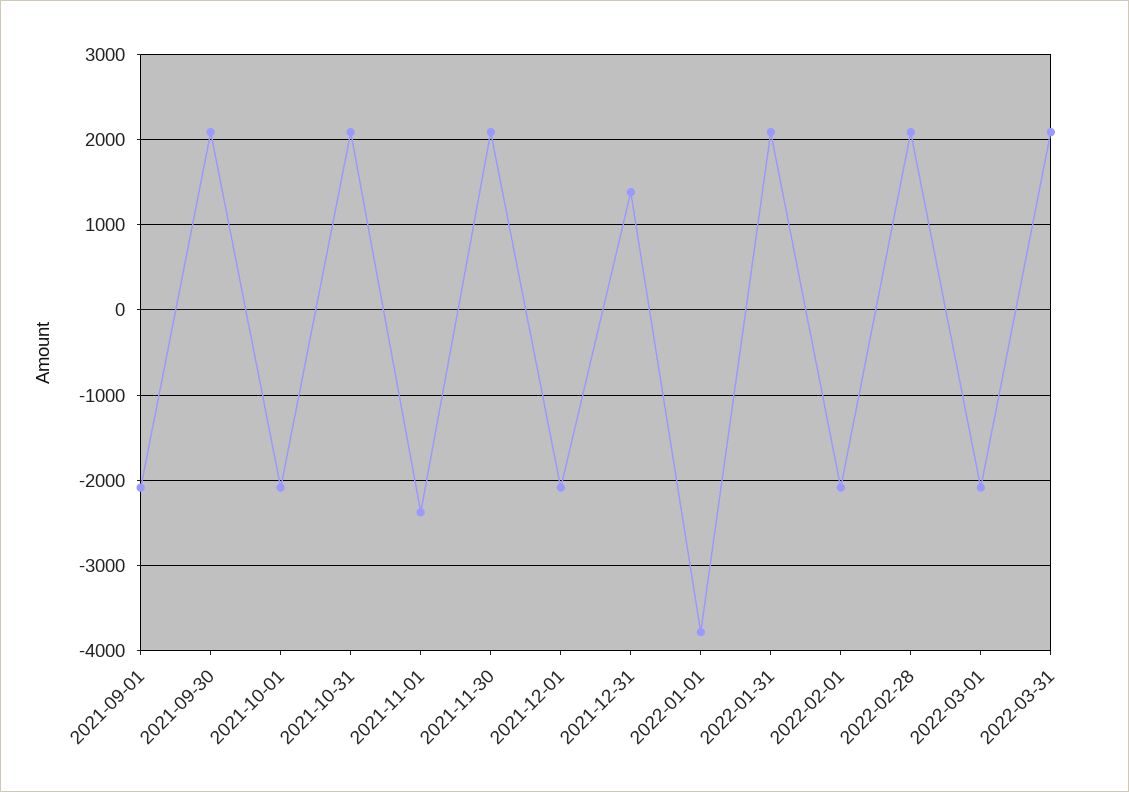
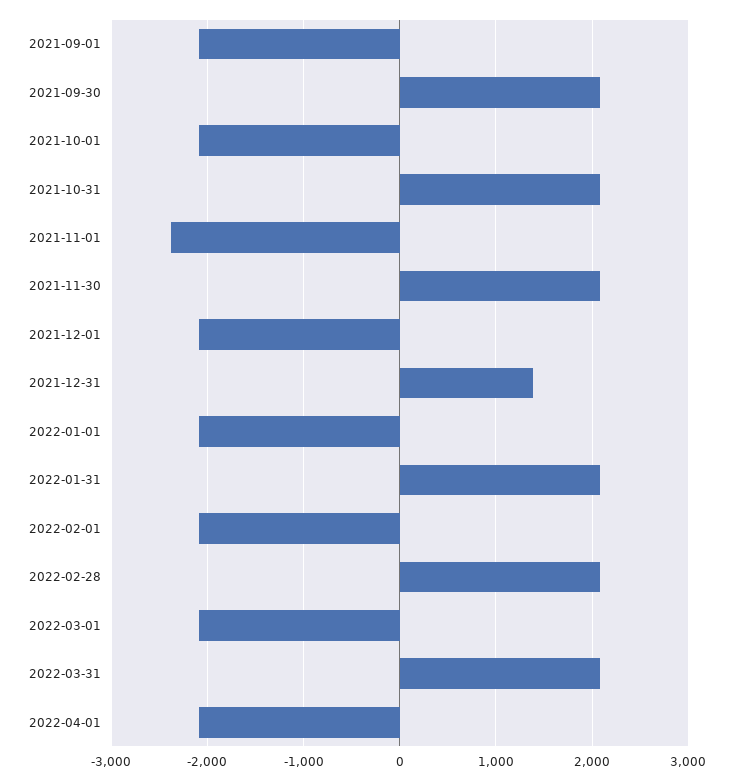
2022-01-01: -3800 -> -2100
2022-04-01: none -> -2100

